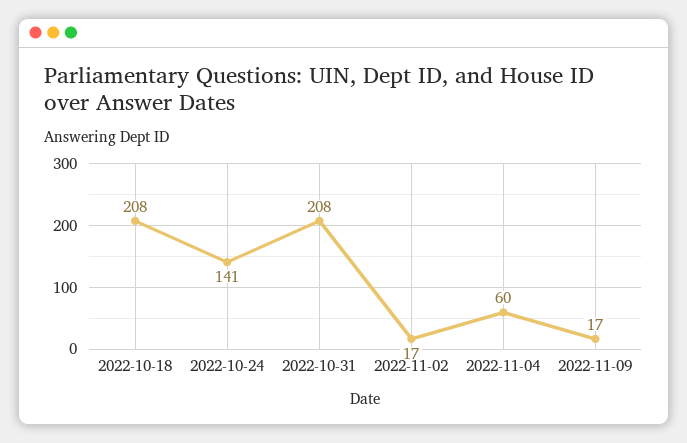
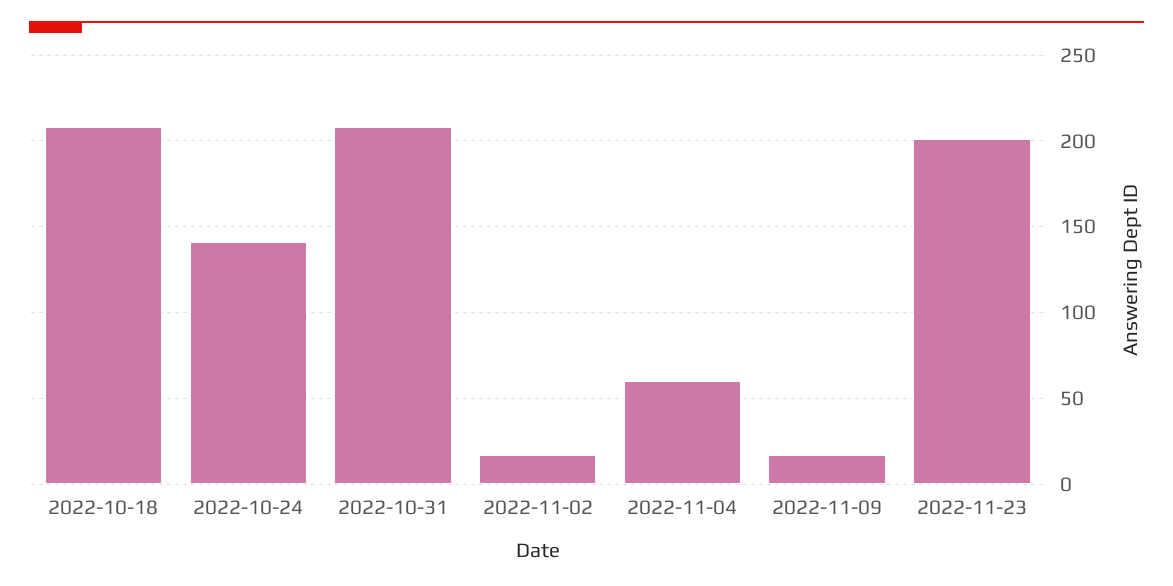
2022-11-23: none -> 200

